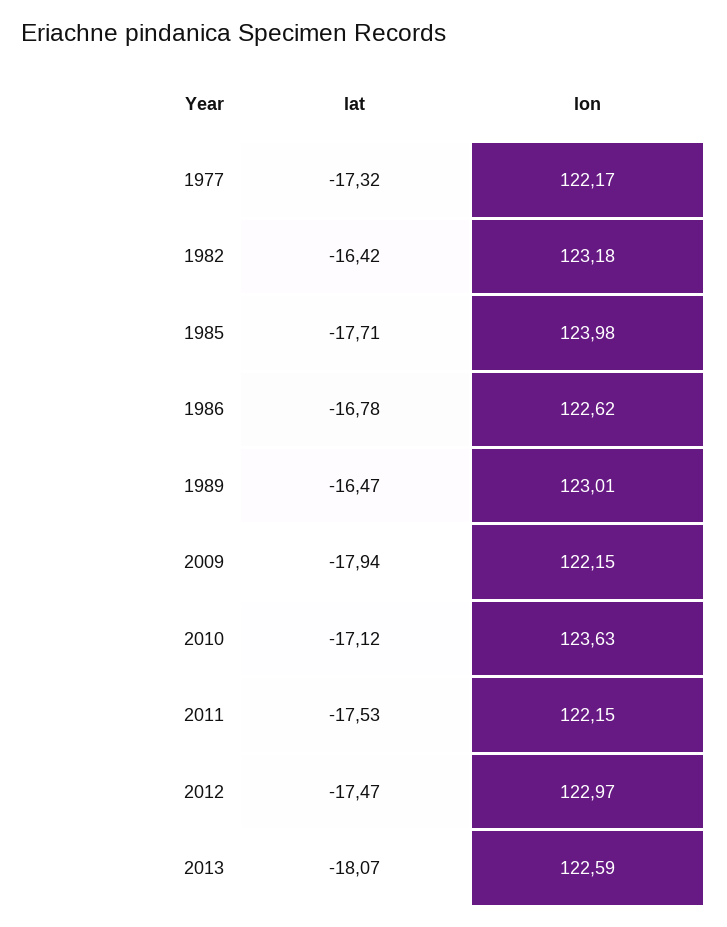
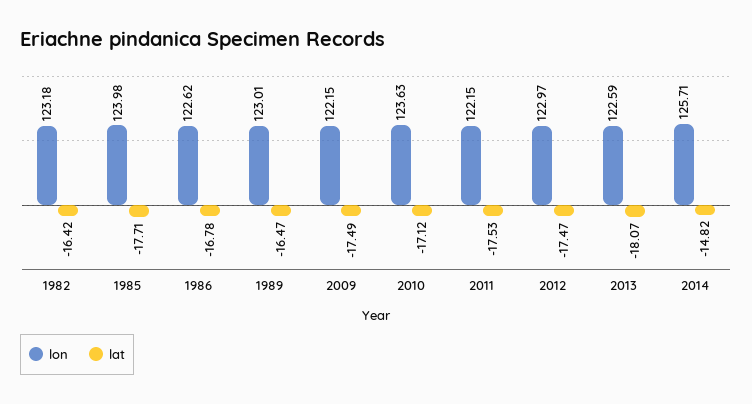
lat, 1977: -17.32 -> none
lon, 1977: 122.17 -> none
lat, 2009: -17.94 -> -17.49
lon, 2014: none -> 125.71
lat, 2014: none -> -14.82

